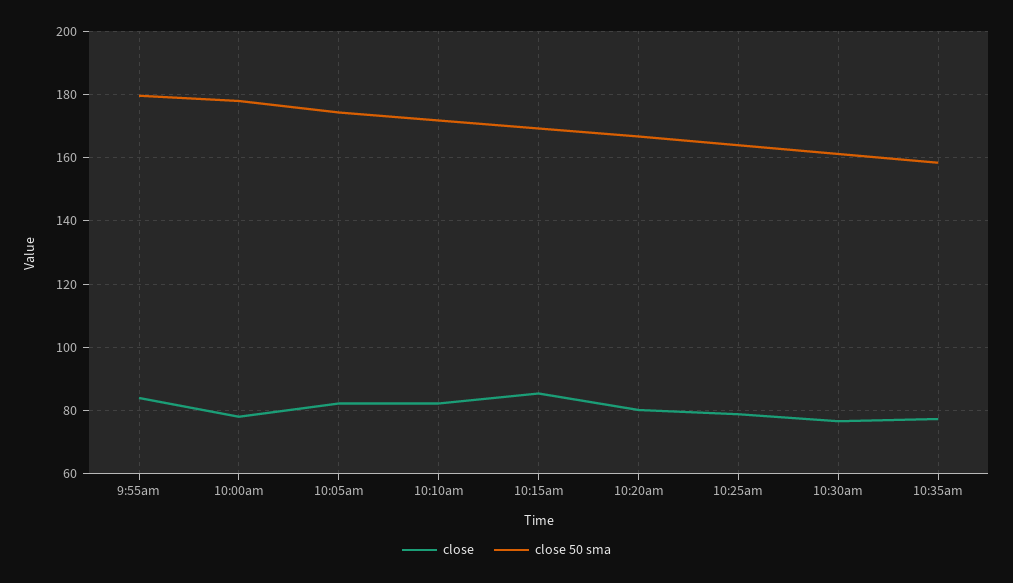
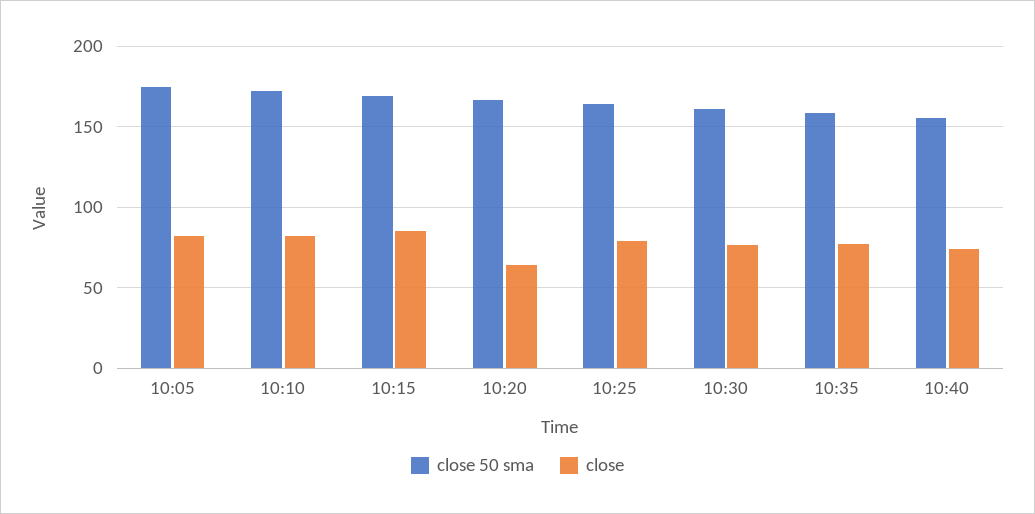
close, 9:55am: 84 -> none
close 50 sma, 9:55am: 180 -> none
close, 10:00am: 78 -> none
close 50 sma, 10:00am: 178 -> none
close, 10:20am: 80 -> 65
close 50 sma, 10:40: none -> 155
close, 10:40: none -> 75

